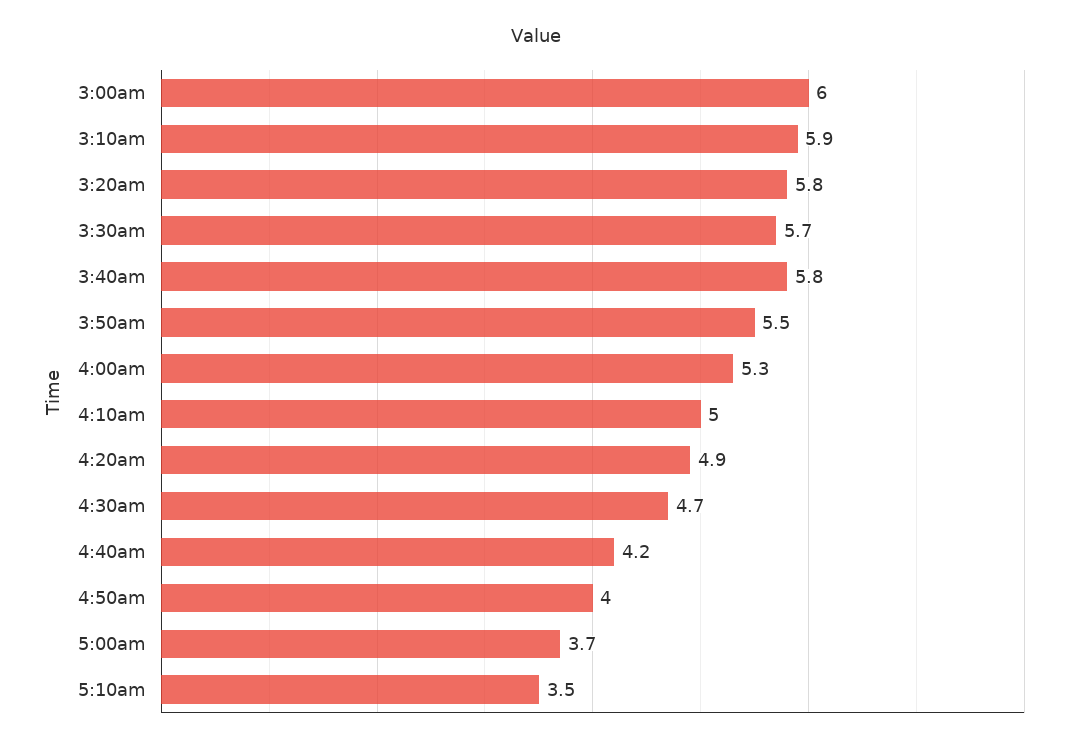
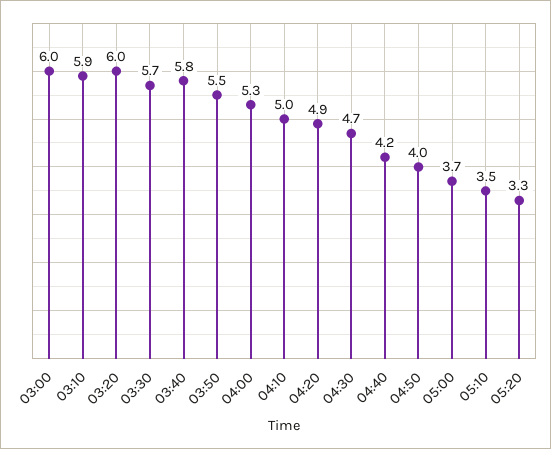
3:20am: 5.8 -> 6
05:20: none -> 3.3

